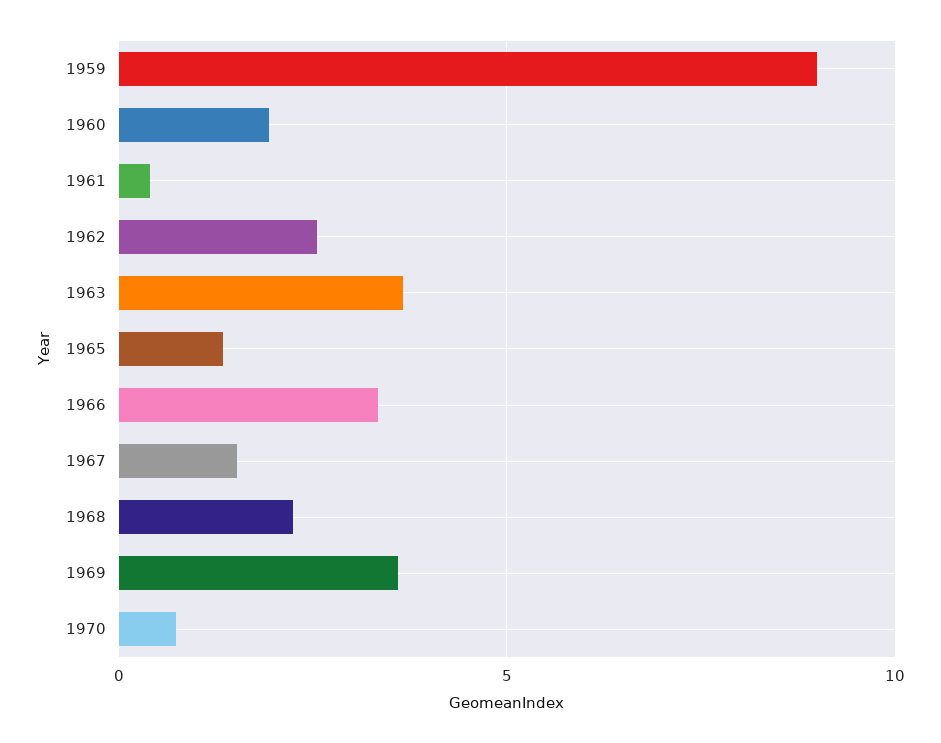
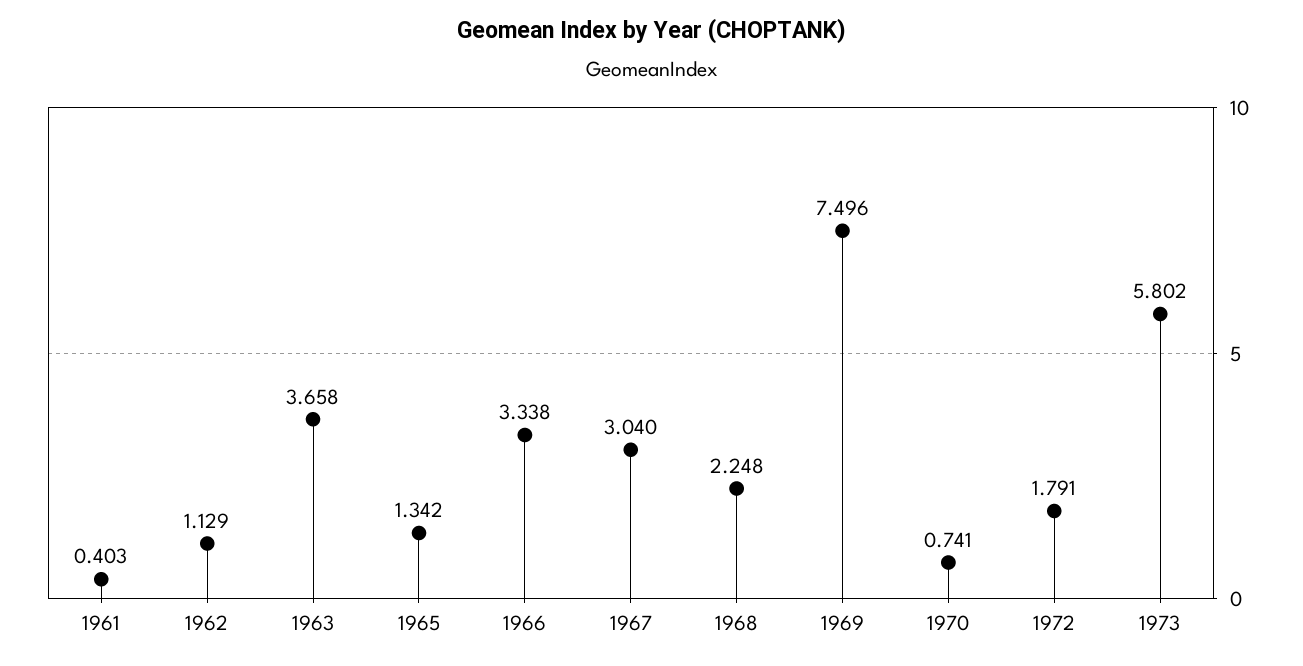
1959: 9 -> none
1960: 2 -> none
1962: 2.5 -> 1.129
1967: 1.5 -> 3.04
1969: 3.5 -> 7.496
1972: none -> 1.791
1973: none -> 5.802

